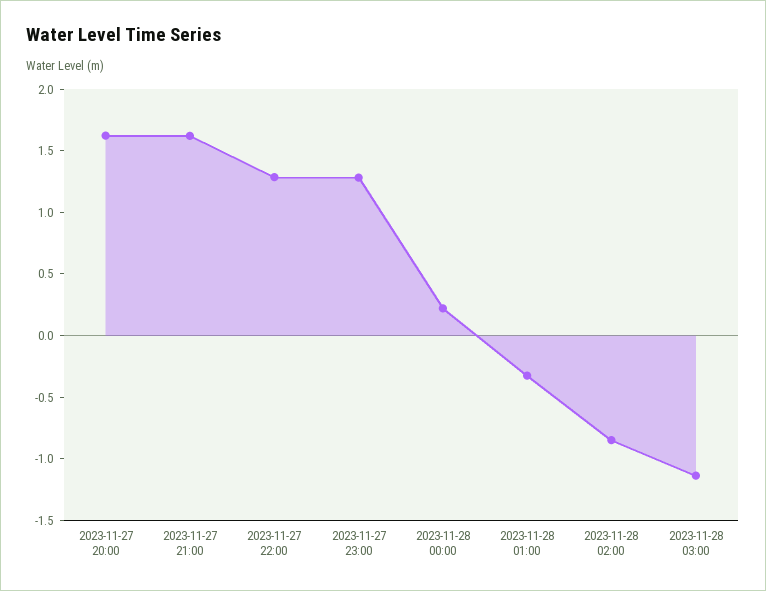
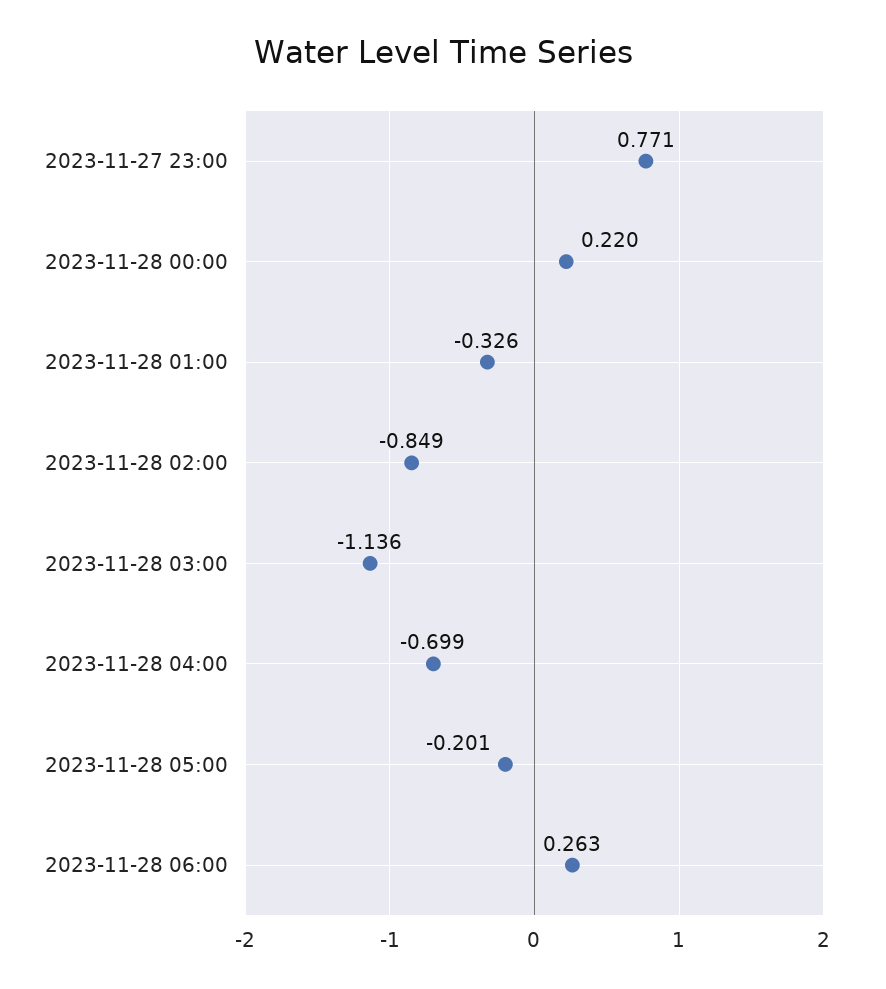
2023-11-27 20:00: 1.6 -> none
2023-11-27 21:00: 1.6 -> none
2023-11-27 22:00: 1.3 -> none
2023-11-27 23:00: 1.3 -> 0.771
2023-11-28 04:00: none -> -0.699
2023-11-28 05:00: none -> -0.201
2023-11-28 06:00: none -> 0.263

